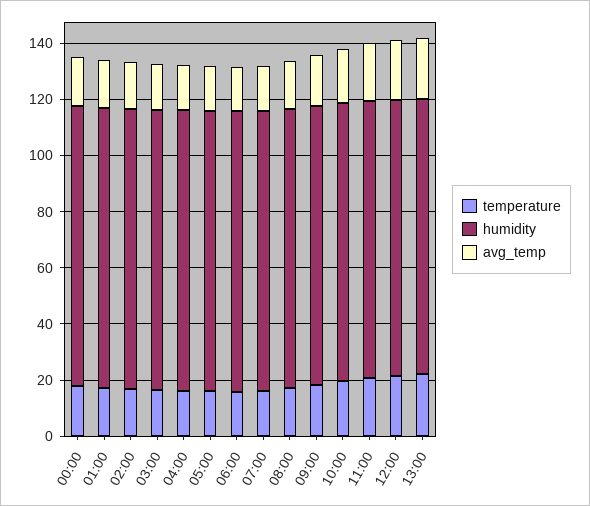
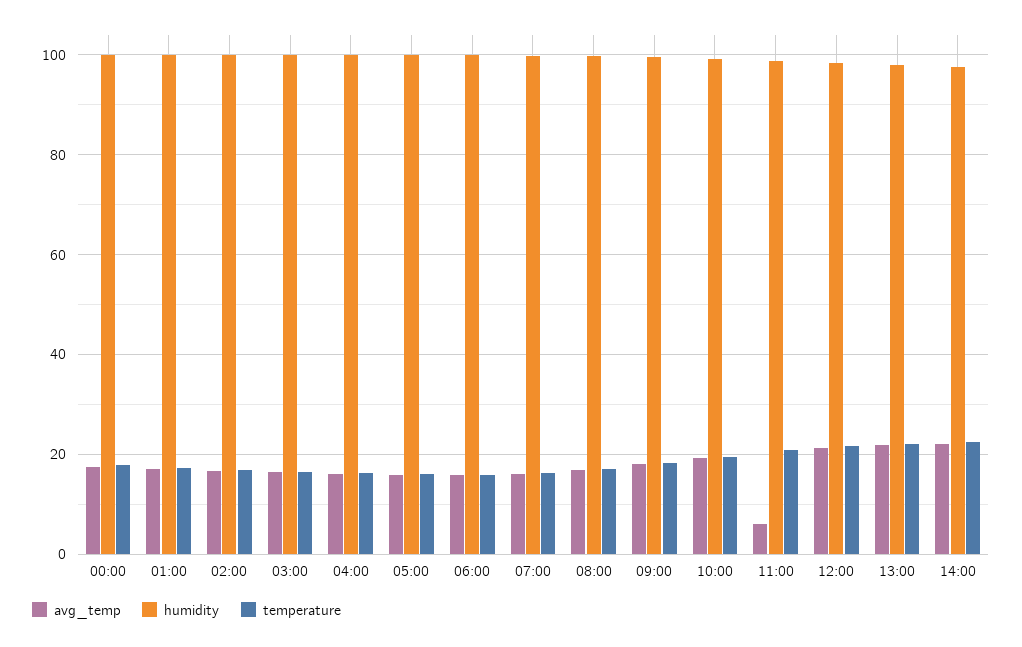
avg_temp, 11:00: 20 -> 6
avg_temp, 14:00: none -> 22
humidity, 14:00: none -> 98
temperature, 14:00: none -> 22

